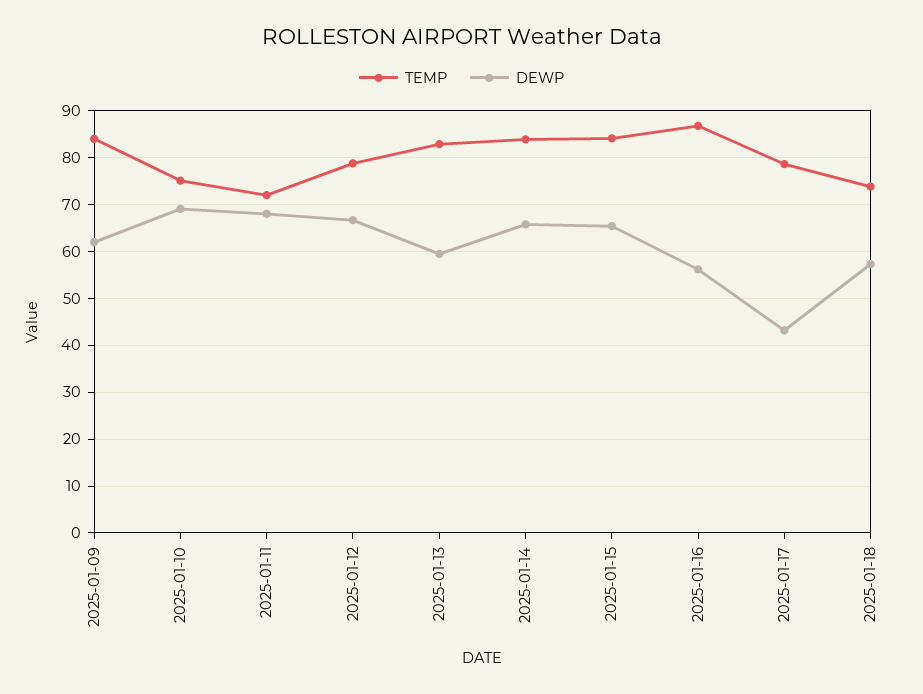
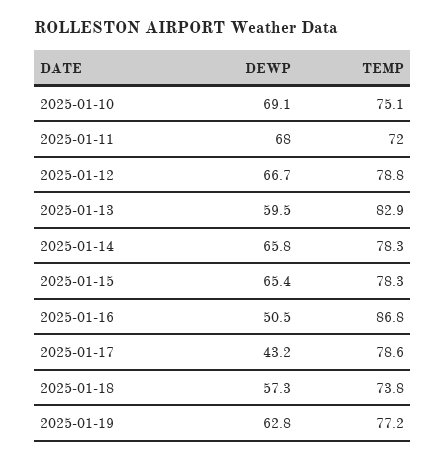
TEMP, 2025-01-09: 84 -> none
DEWP, 2025-01-09: 62 -> none
TEMP, 2025-01-14: 84 -> 78.3
TEMP, 2025-01-15: 84 -> 78.3
DEWP, 2025-01-16: 56 -> 50.5
DEWP, 2025-01-19: none -> 62.8
TEMP, 2025-01-19: none -> 77.2

